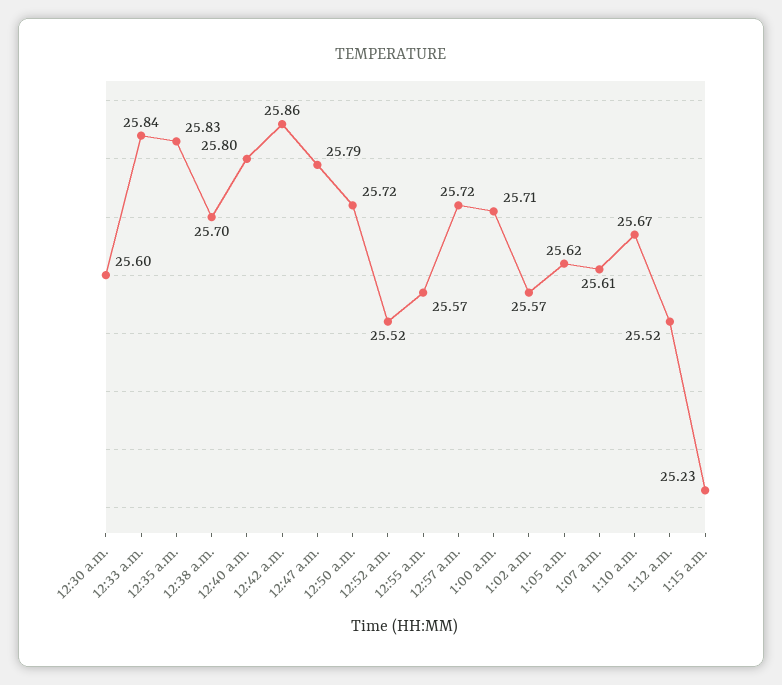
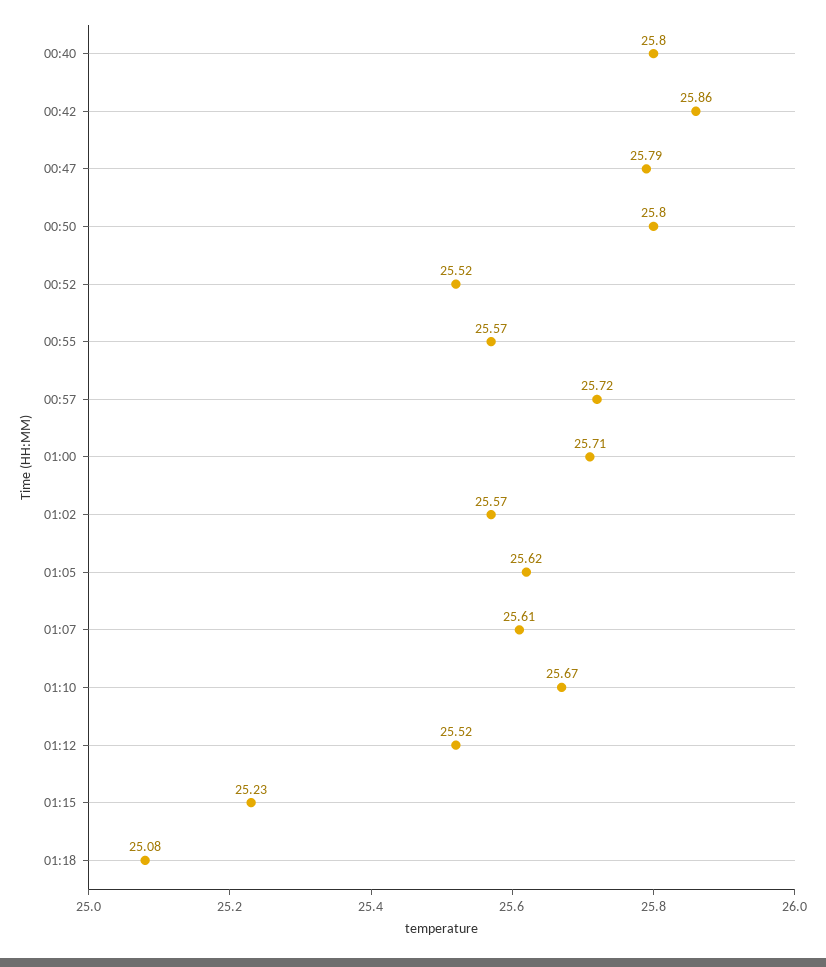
12:30 a.m.: 25.6 -> none
12:33 a.m.: 25.84 -> none
12:35 a.m.: 25.83 -> none
12:38 a.m.: 25.7 -> none
12:50 a.m.: 25.72 -> 25.8
01:18: none -> 25.08

